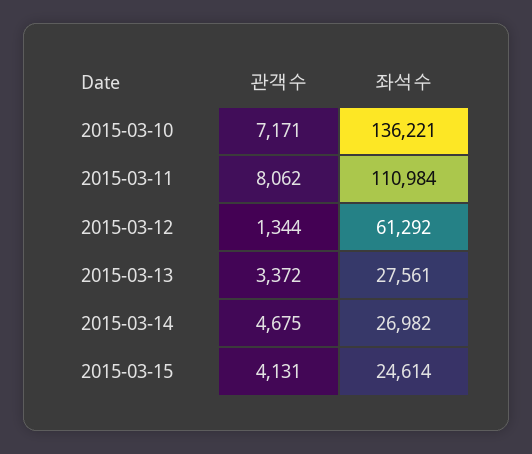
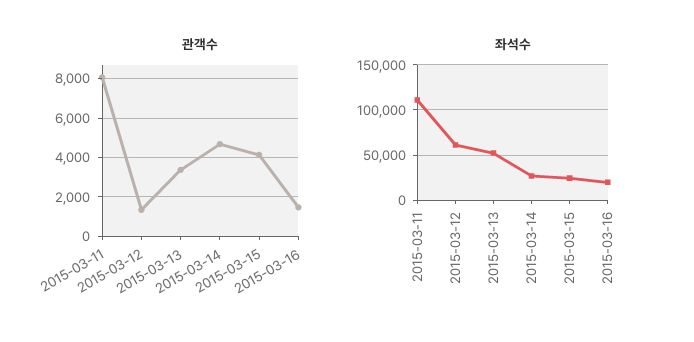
관객수, 2015-03-10: 7171 -> none
좌석수, 2015-03-10: 136221 -> none
좌석수, 2015-03-13: 27561 -> 50000
관객수, 2015-03-16: none -> 1500
좌석수, 2015-03-16: none -> 20000

